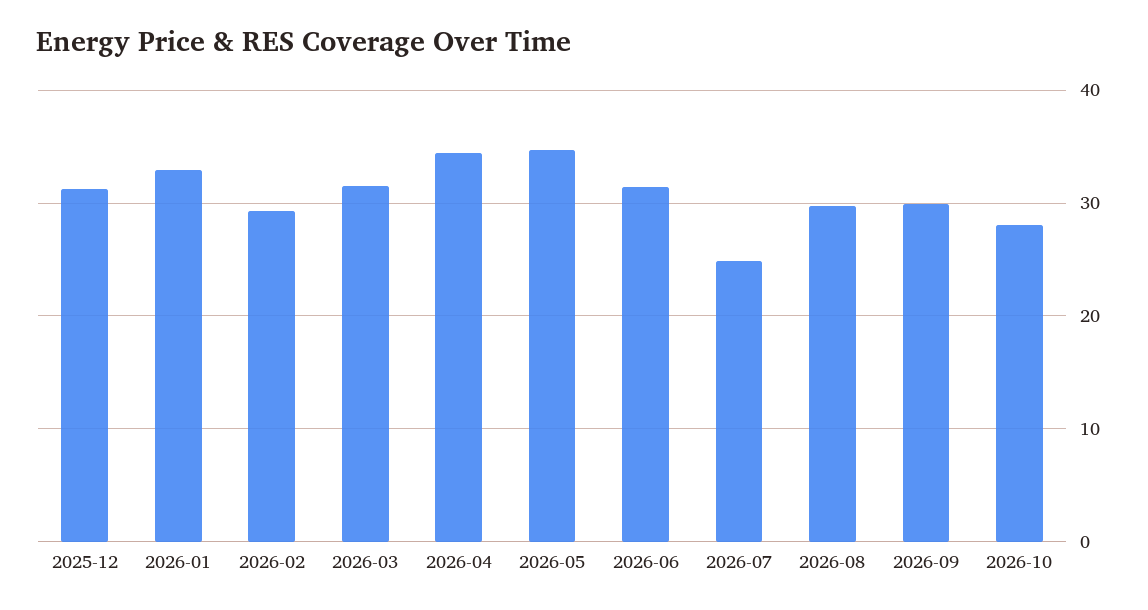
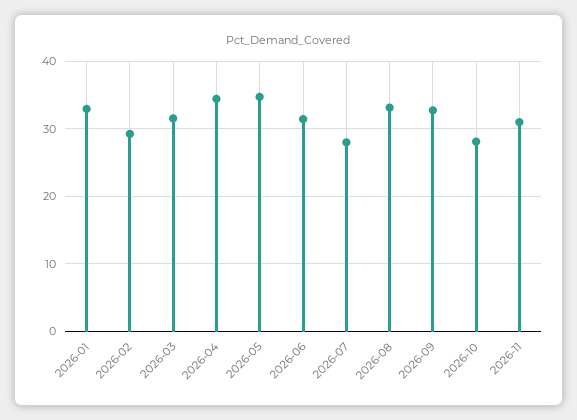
2025-12: 31 -> none
2026-07: 25 -> 28
2026-08: 30 -> 33
2026-09: 30 -> 33
2026-11: none -> 31

